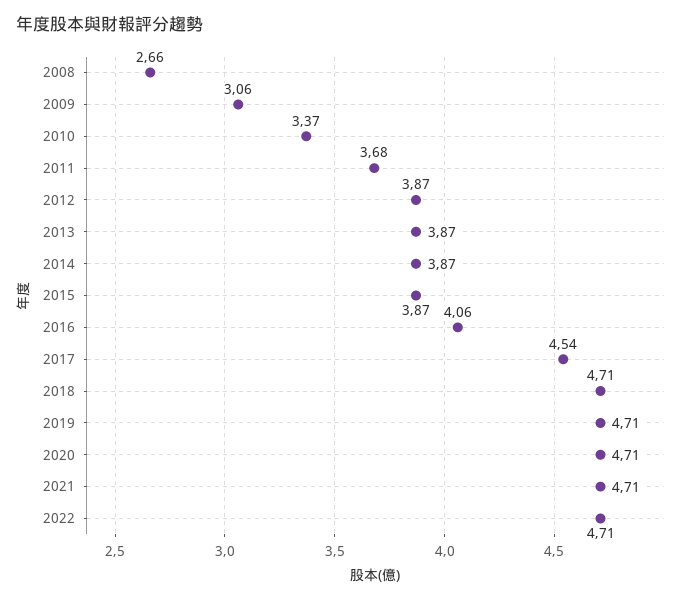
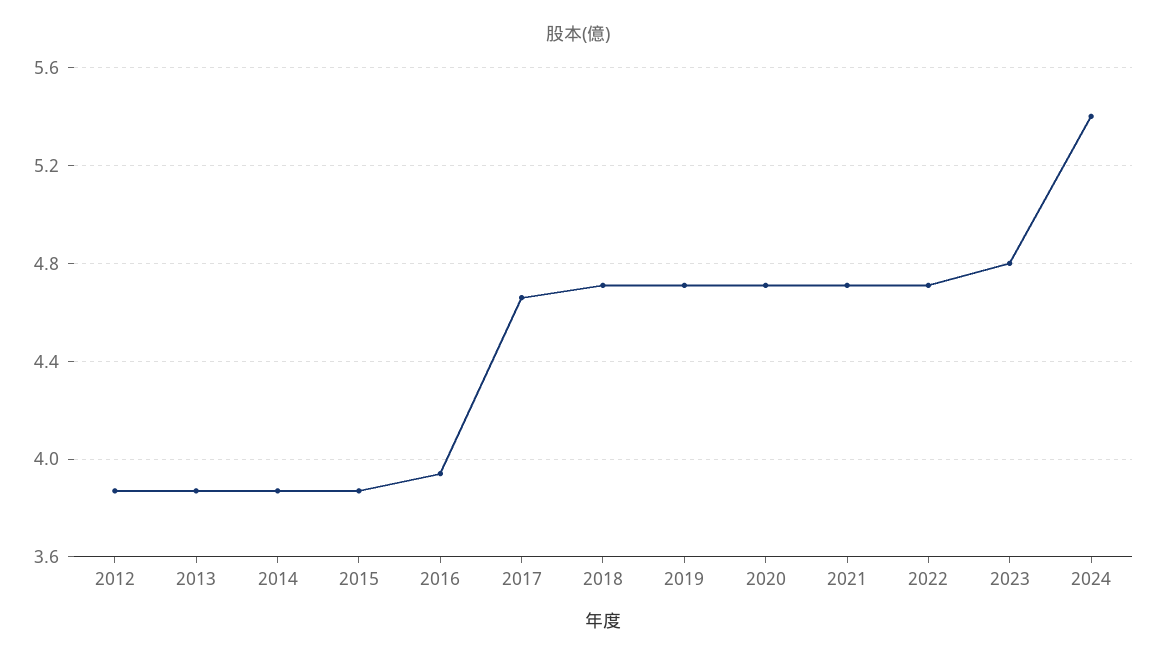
2008: 2.66 -> none
2009: 3.06 -> none
2010: 3.37 -> none
2011: 3.68 -> none
2016: 4.06 -> 3.95
2017: 4.54 -> 4.65
2023: none -> 4.8
2024: none -> 5.4

